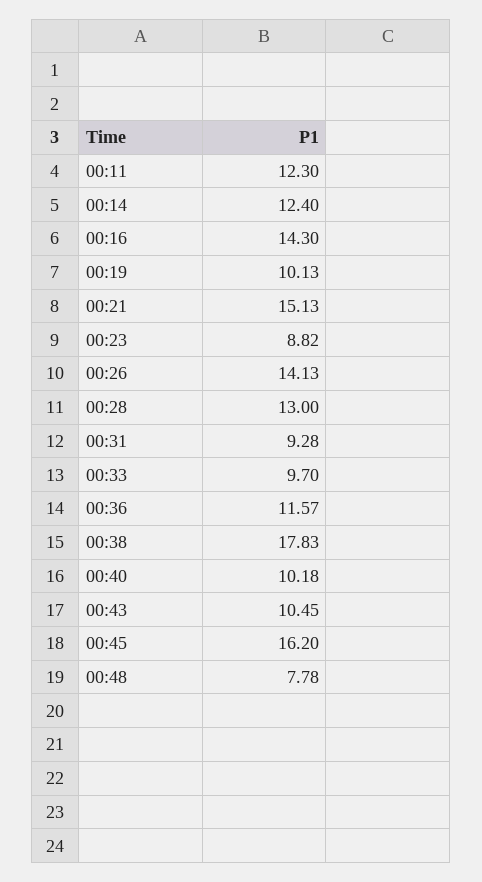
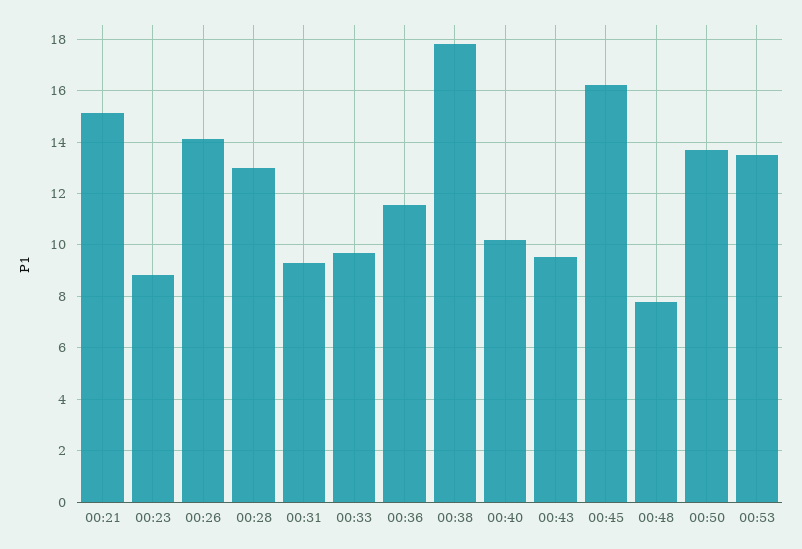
00:11: 12.3 -> none
00:14: 12.4 -> none
00:16: 14.3 -> none
00:19: 10.13 -> none
00:43: 10.45 -> 9.5
00:50: none -> 13.75
00:53: none -> 13.5

